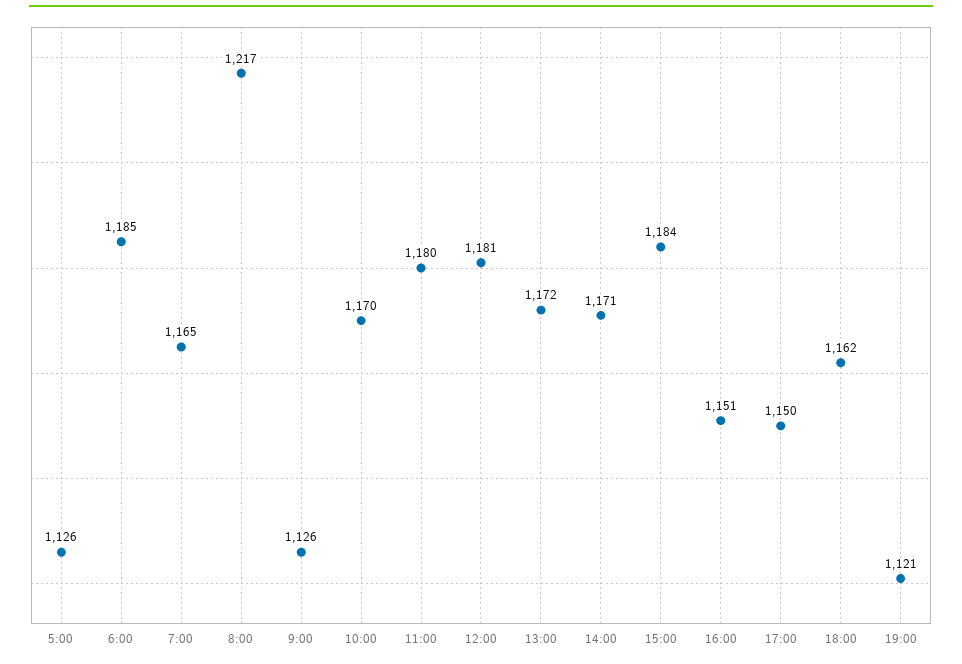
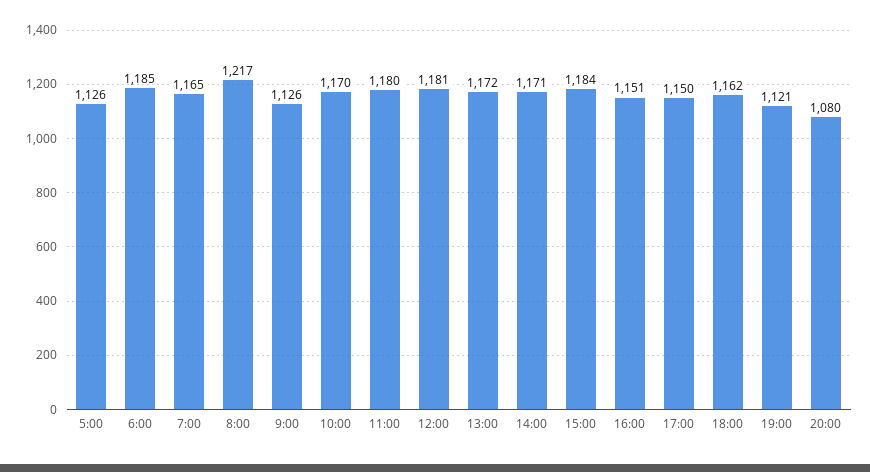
20:00: none -> 1080

